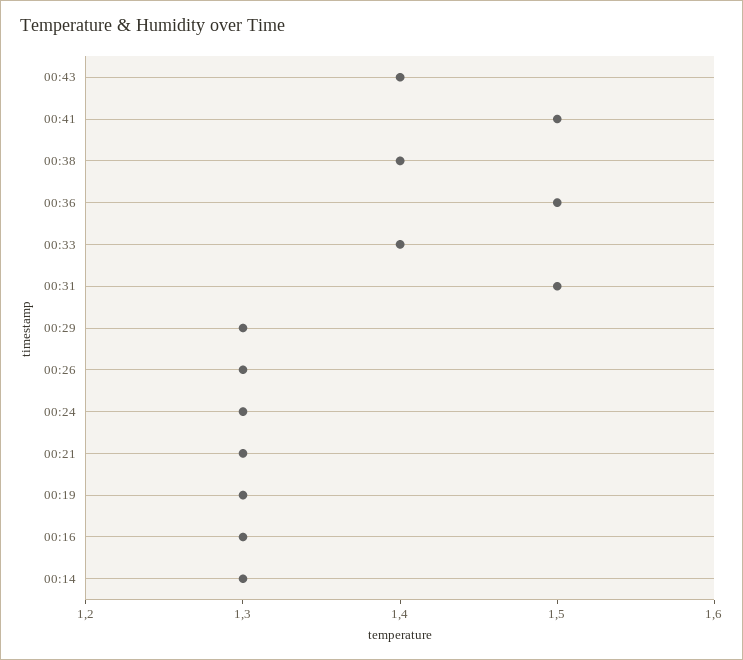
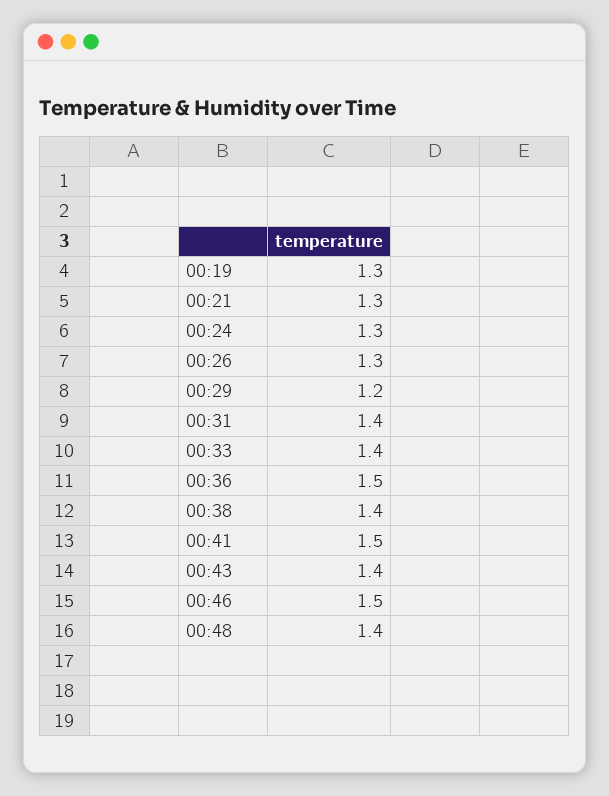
00:31: 1.5 -> 1.4
00:29: 1.3 -> 1.2
00:16: 1.3 -> none
00:14: 1.3 -> none
00:46: none -> 1.5
00:48: none -> 1.4

